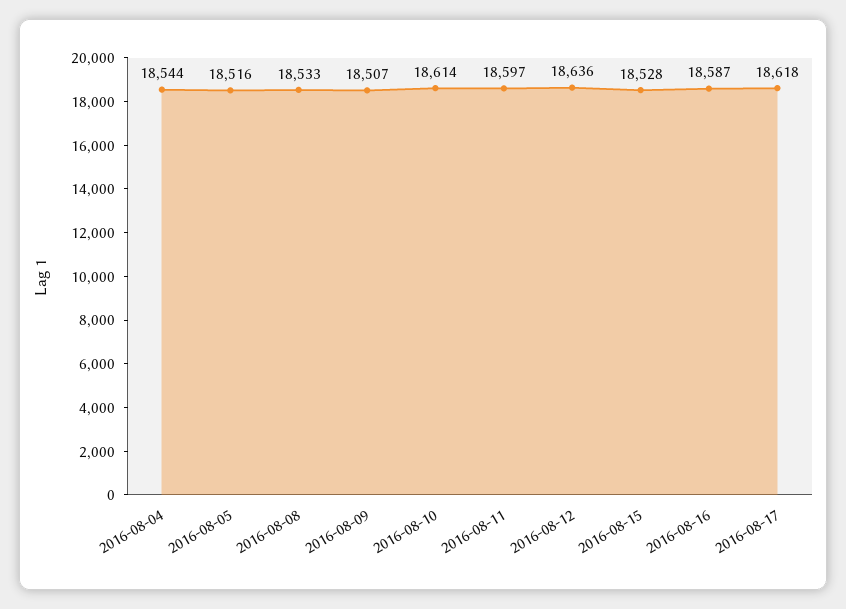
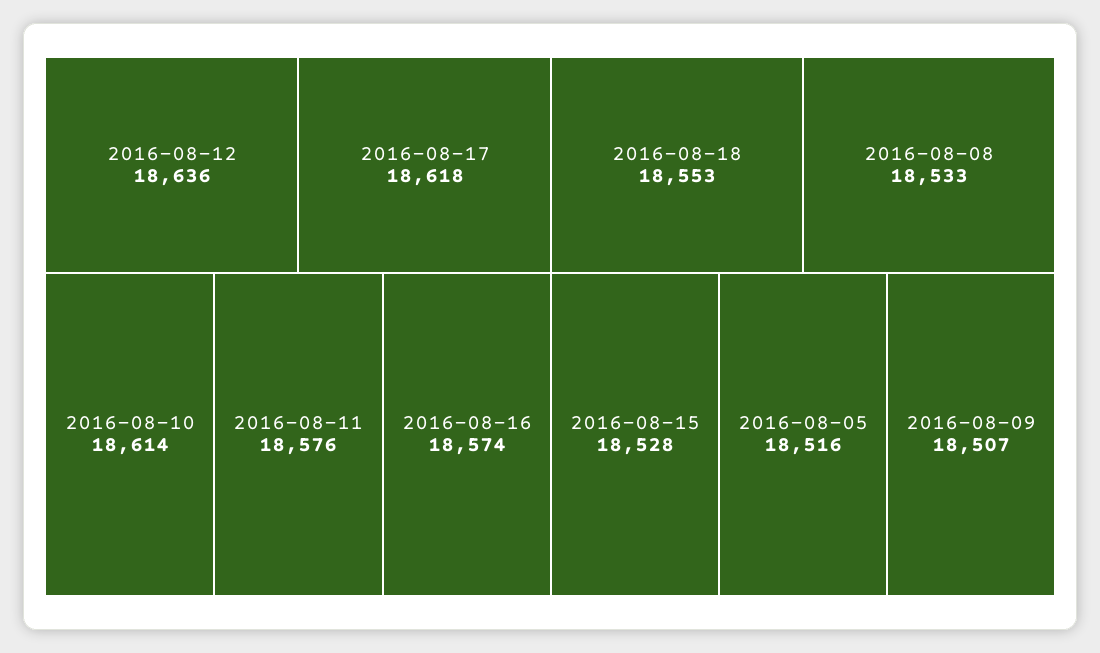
2016-08-04: 18544 -> none
2016-08-11: 18597 -> 18576
2016-08-16: 18587 -> 18574
2016-08-18: none -> 18553

